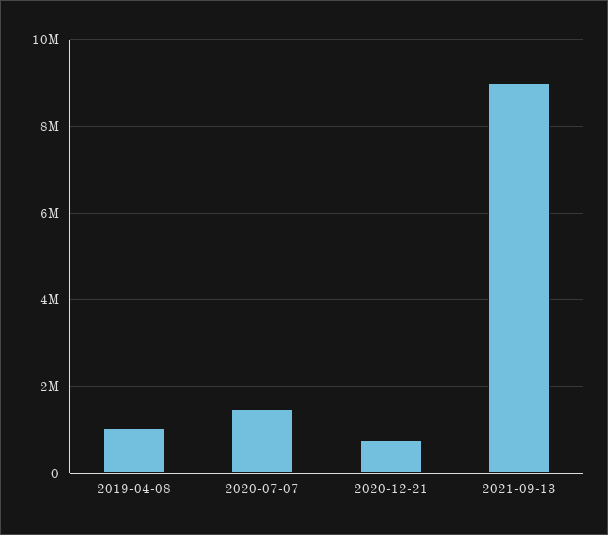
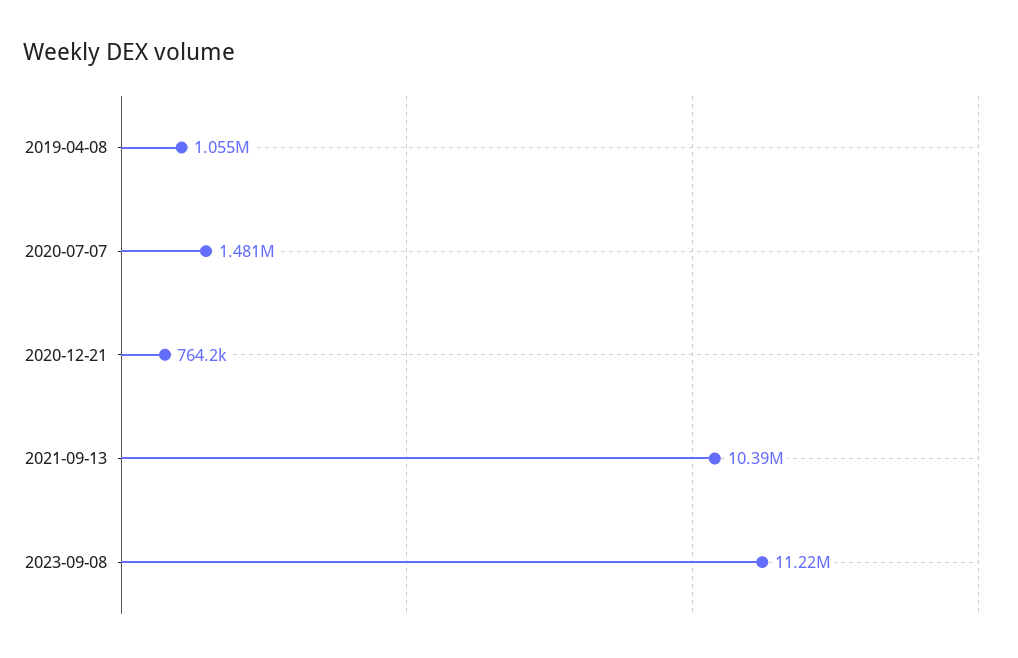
2021-09-13: 9000000 -> 10390000
2023-09-08: none -> 11220000

